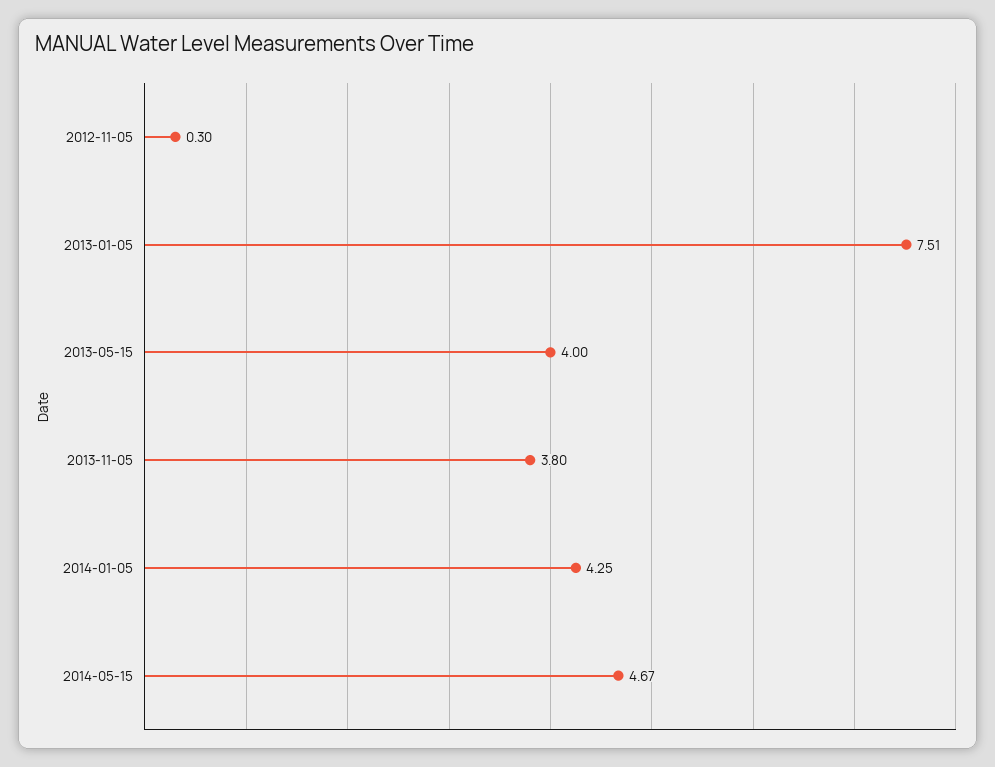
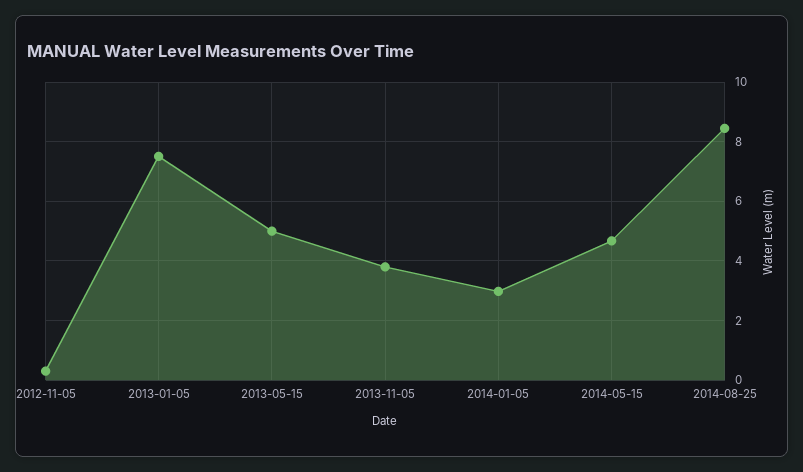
2013-05-15: 4 -> 5
2014-01-05: 4.25 -> 3
2014-08-25: none -> 8.5

